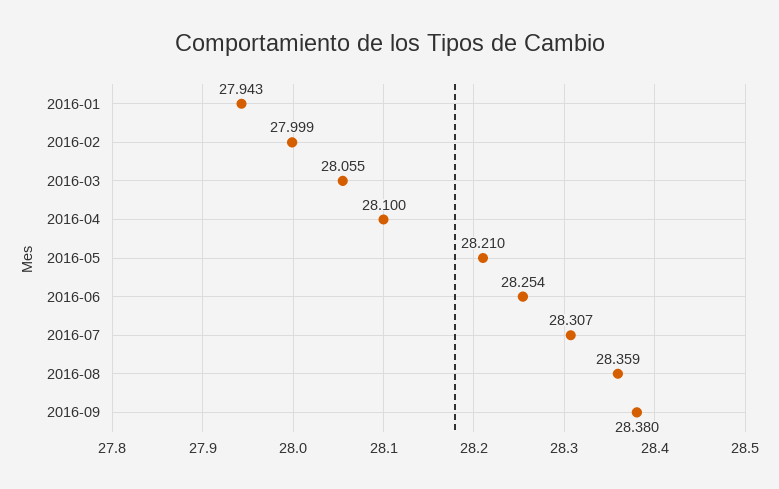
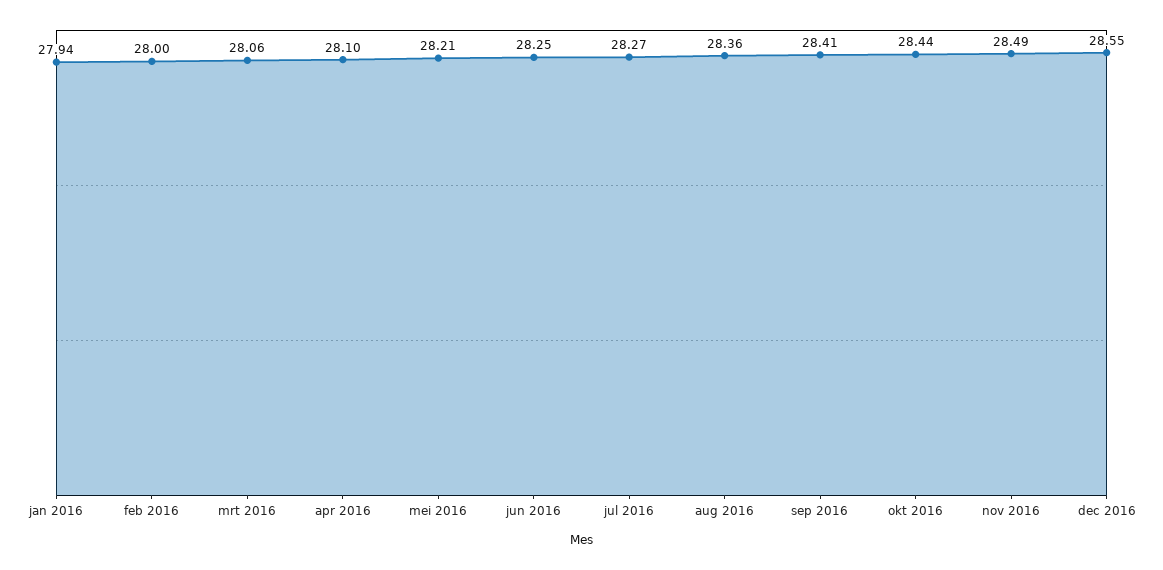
2016-07: 28.307 -> 28.27
2016-09: 28.38 -> 28.41
okt 2016: none -> 28.44
nov 2016: none -> 28.49
dec 2016: none -> 28.55

